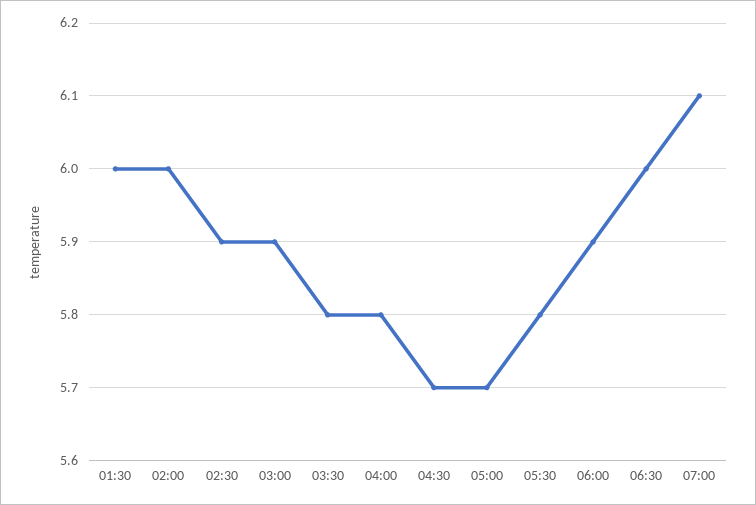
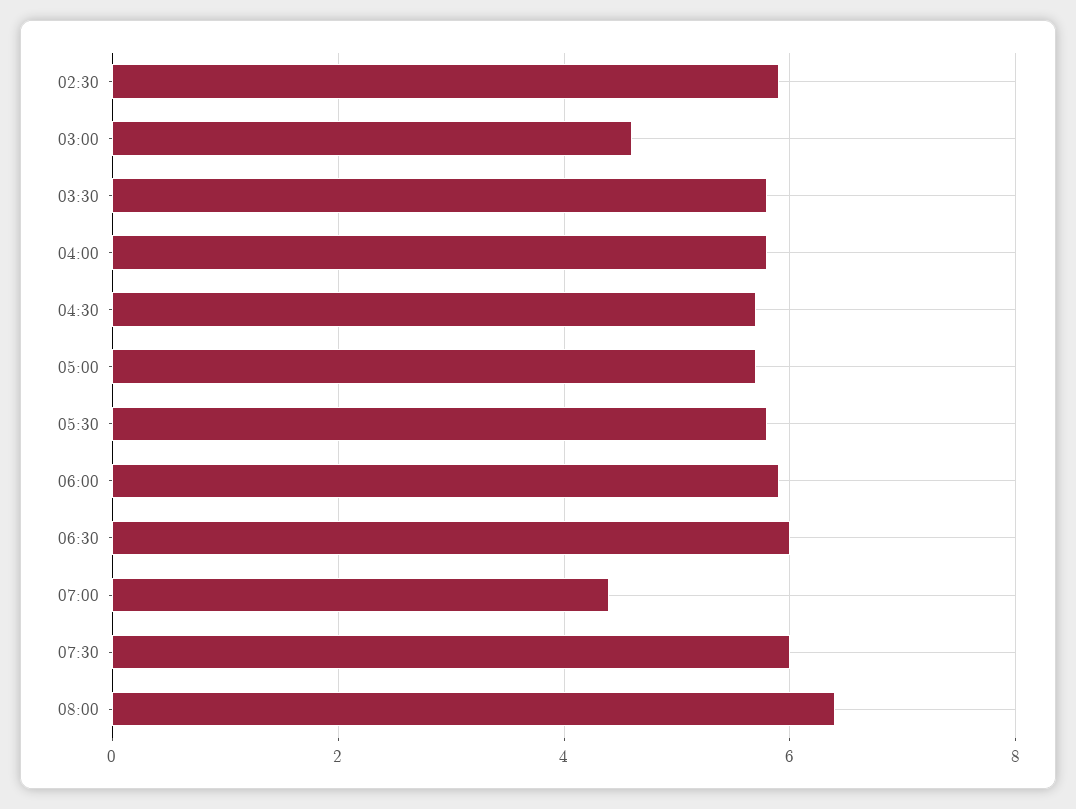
01:30: 6 -> none
02:00: 6 -> none
03:00: 5.9 -> 4.5
07:00: 6.1 -> 4.5
07:30: none -> 6
08:00: none -> 6.5

